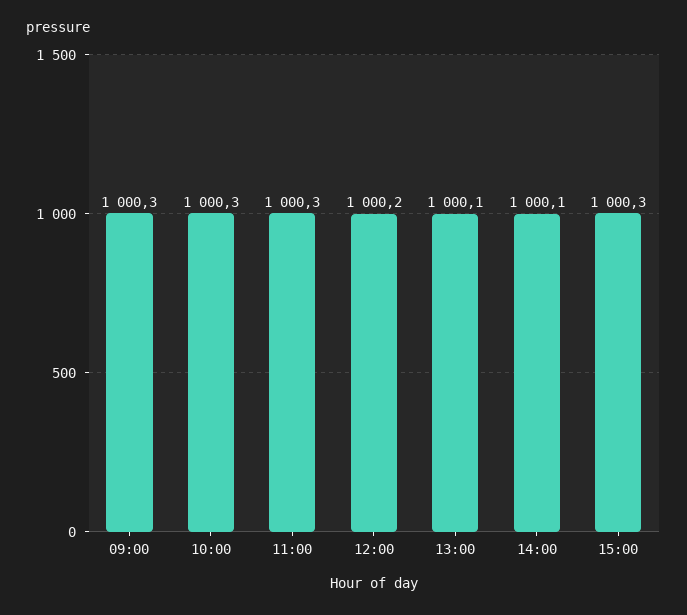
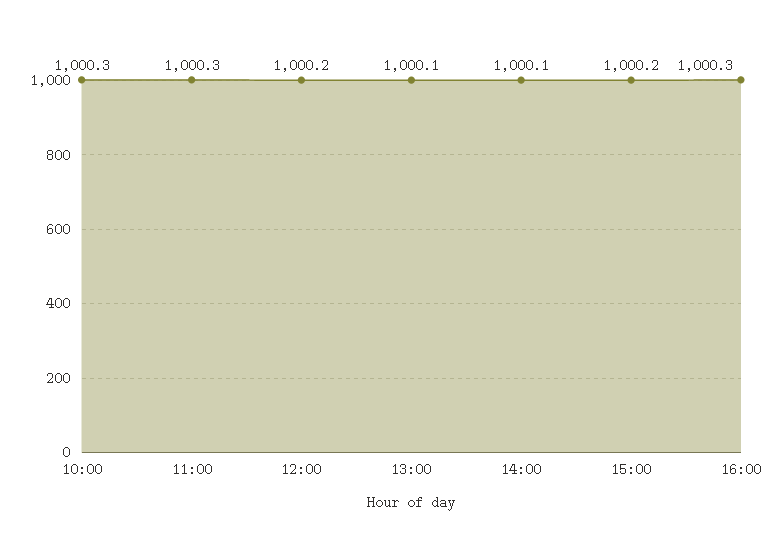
09:00: 1000.3 -> none
15:00: 1000.3 -> 1000.2
16:00: none -> 1000.3

